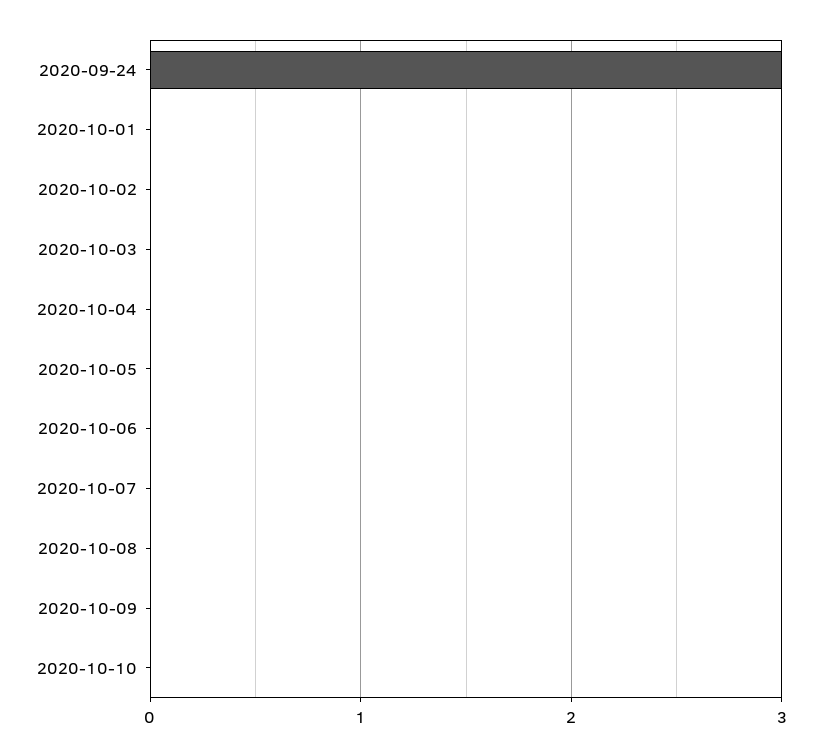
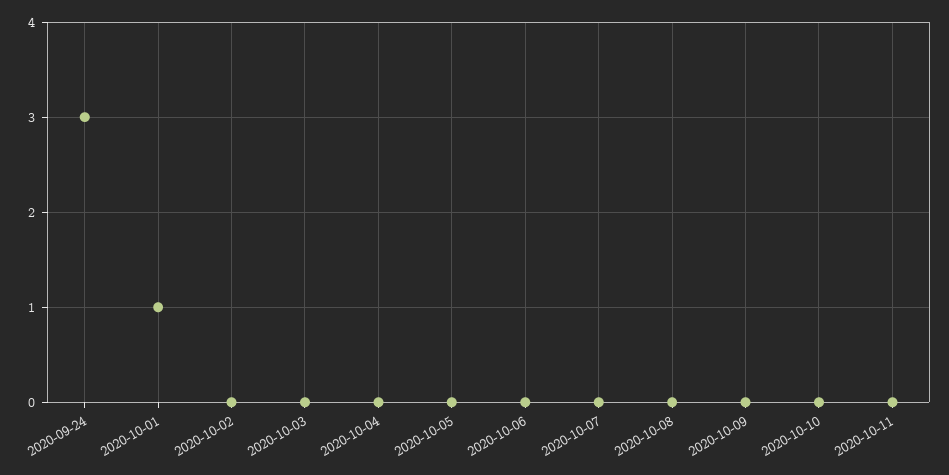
2020-10-01: 0 -> 1
2020-10-11: none -> 0

